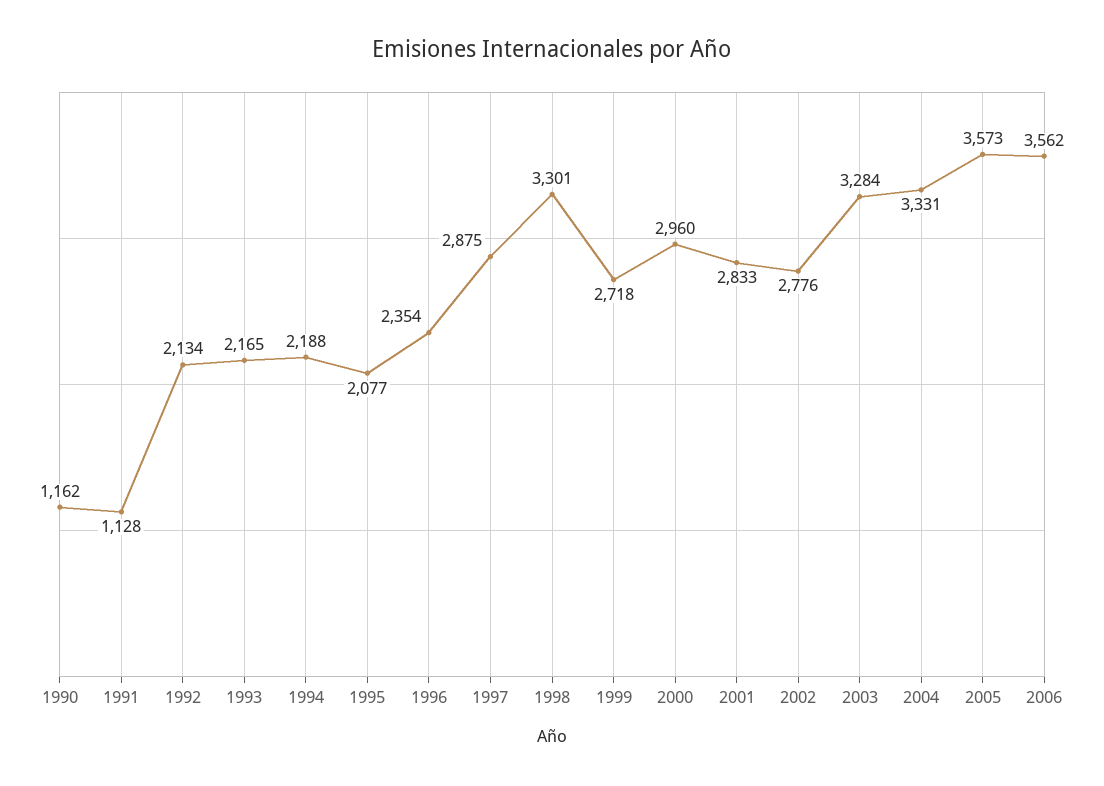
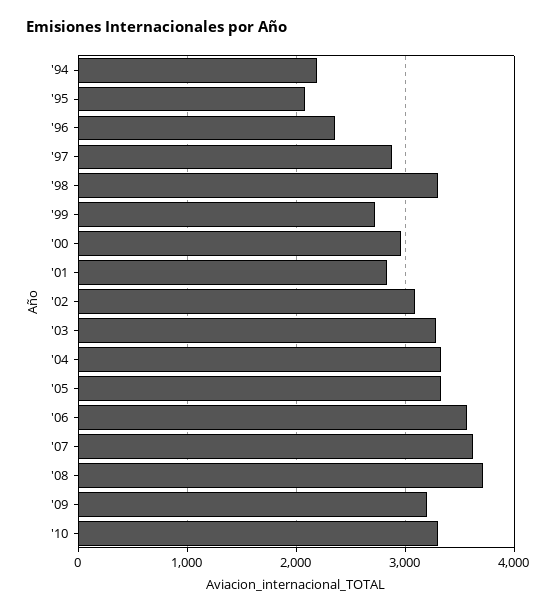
1990: 1162 -> none
1991: 1128 -> none
1992: 2134 -> none
1993: 2165 -> none
2002: 2776 -> 3100
2005: 3573 -> 3300
'07: none -> 3600
'08: none -> 3700
'09: none -> 3200
'10: none -> 3300

